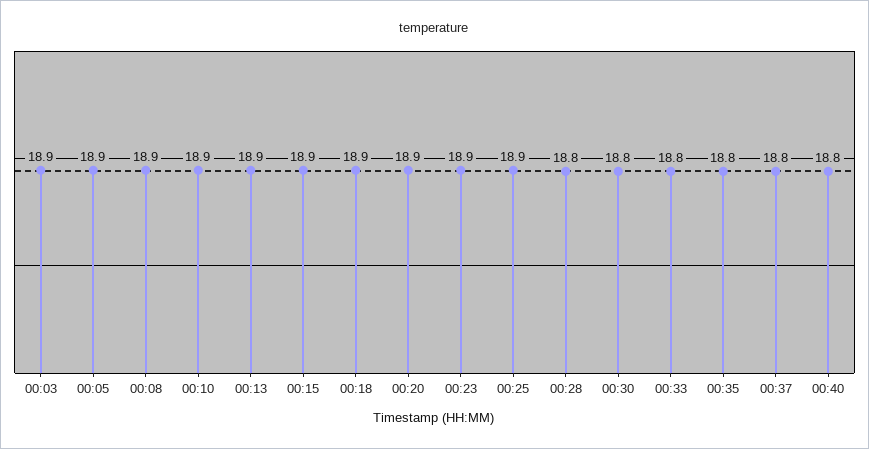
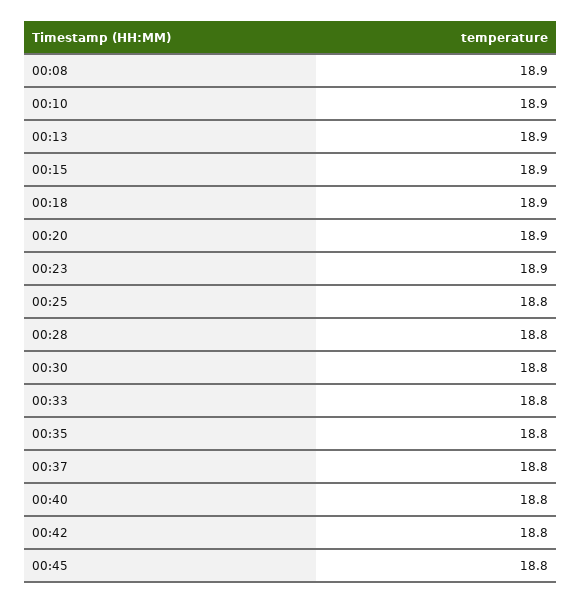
00:03: 18.9 -> none
00:05: 18.9 -> none
00:25: 18.9 -> 18.8
00:42: none -> 18.8
00:45: none -> 18.8

